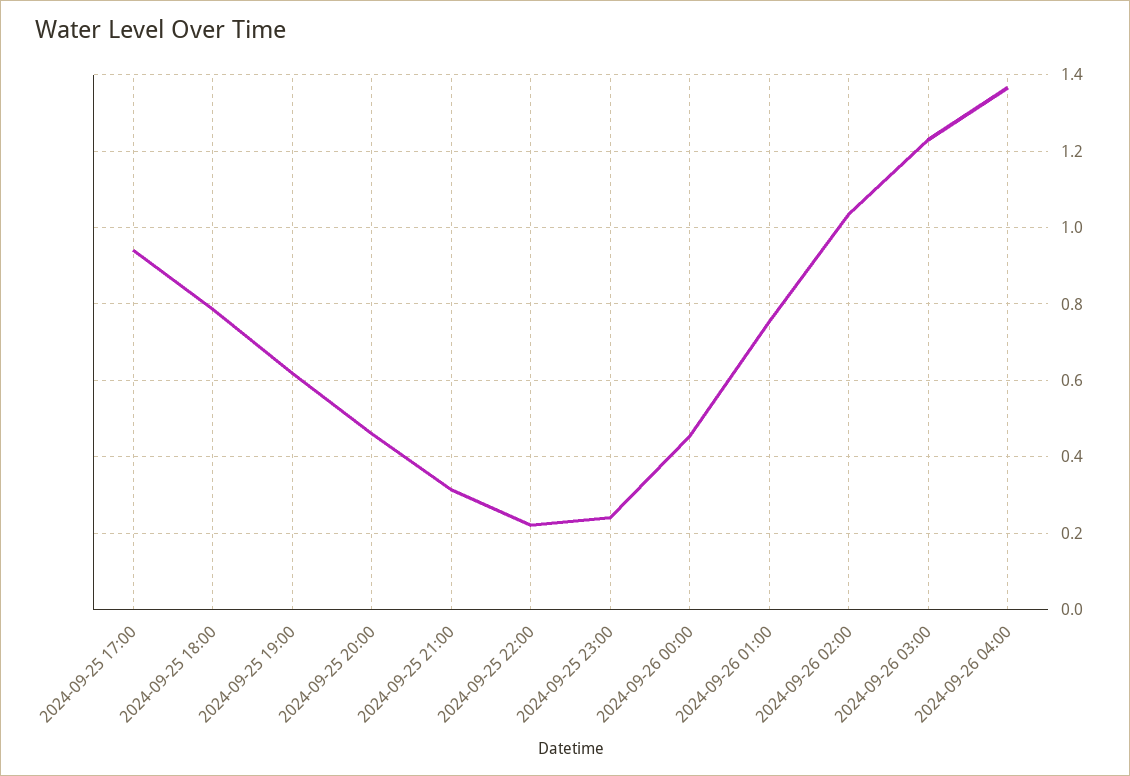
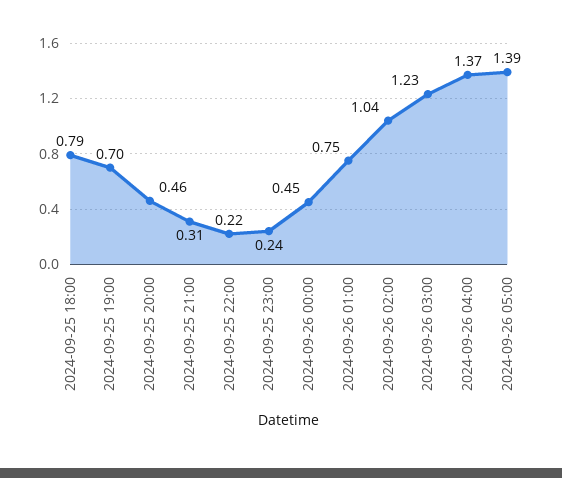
2024-09-25 17:00: 0.94 -> none
2024-09-25 19:00: 0.62 -> 0.7
2024-09-26 05:00: none -> 1.39

